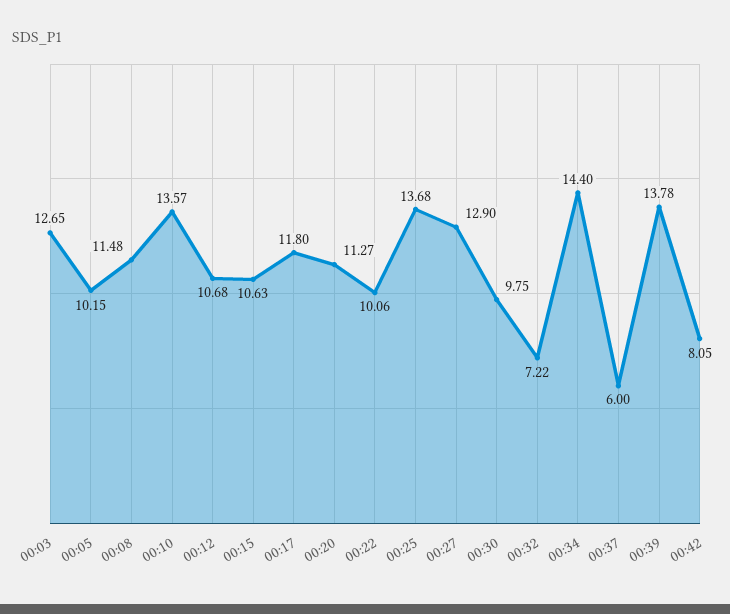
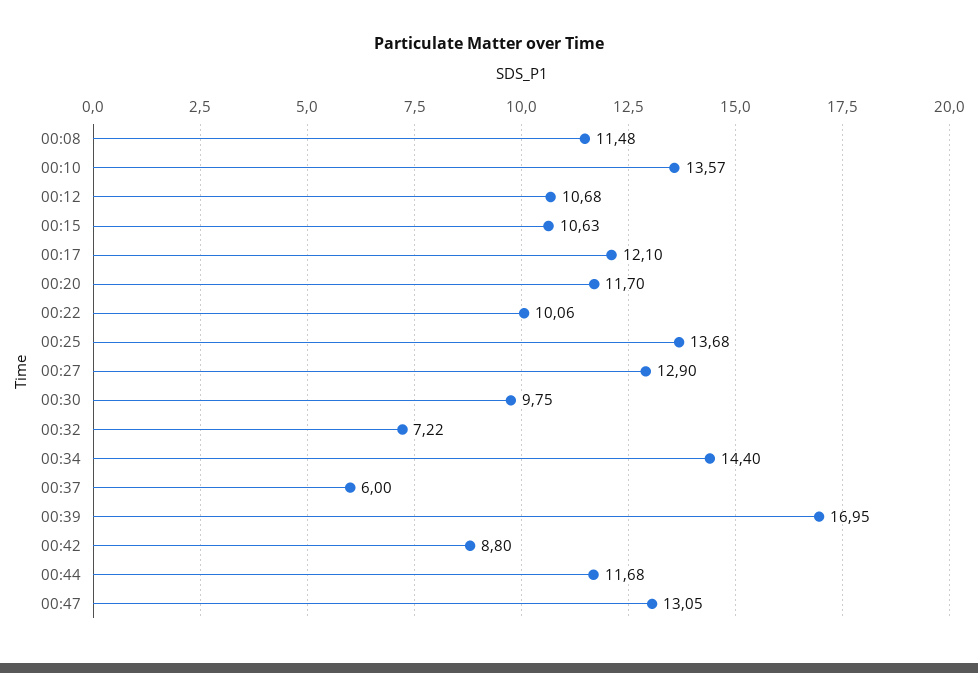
00:03: 12.65 -> none
00:05: 10.15 -> none
00:17: 11.8 -> 12.1
00:20: 11.27 -> 11.7
00:39: 13.78 -> 16.95
00:42: 8.05 -> 8.8
00:44: none -> 11.68
00:47: none -> 13.05

